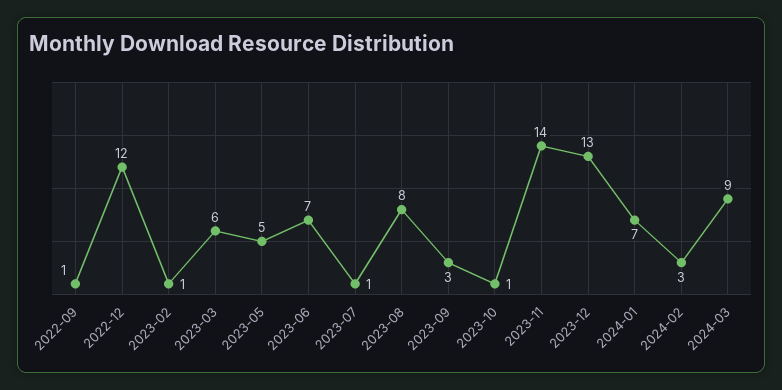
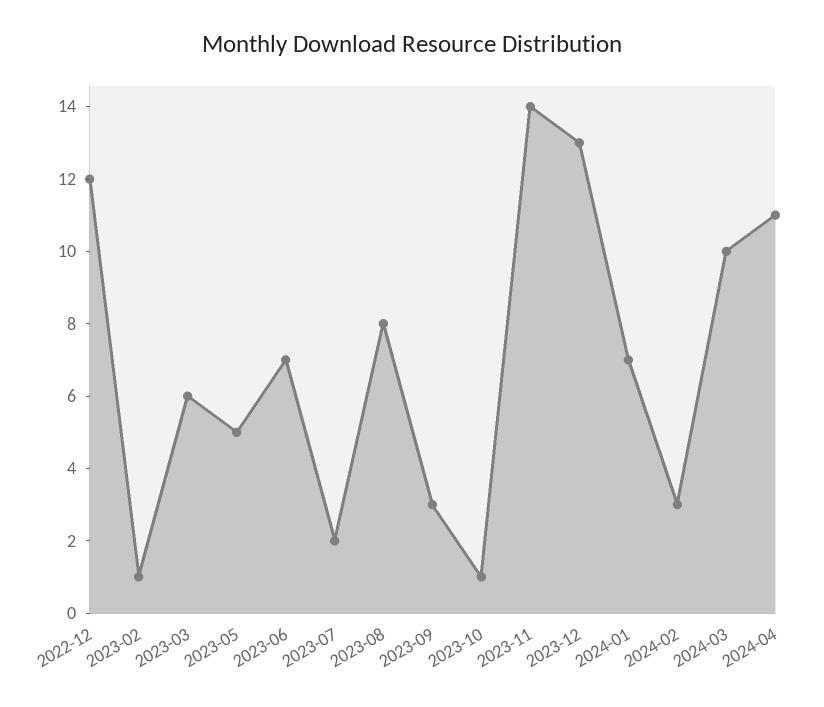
2022-09: 1 -> none
2023-07: 1 -> 2
2024-03: 9 -> 10
2024-04: none -> 11

